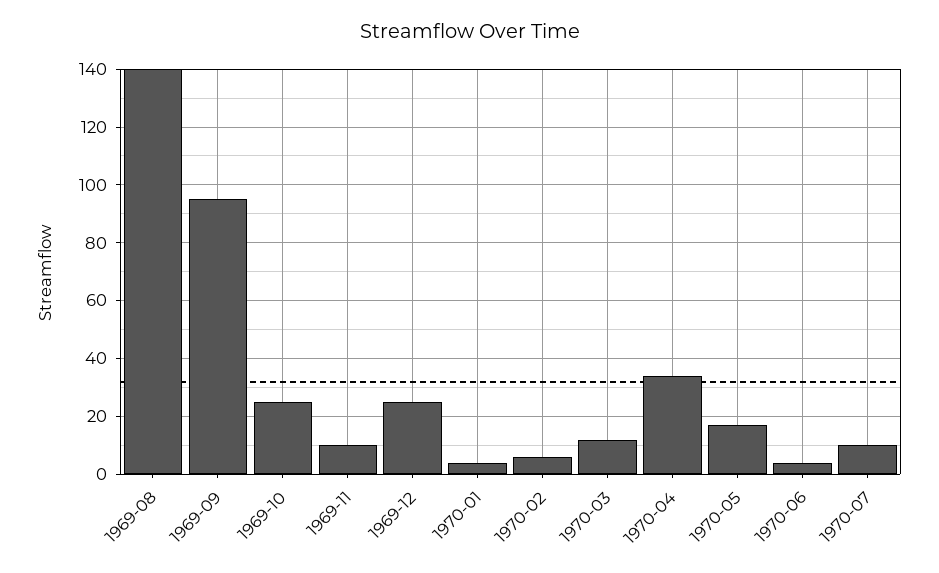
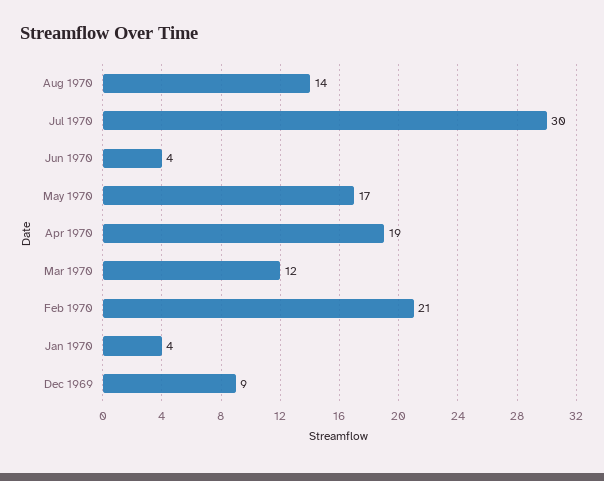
1969-08: 140 -> none
1969-09: 95 -> none
1969-10: 25 -> none
1969-11: 10 -> none
1969-12: 25 -> 9
1970-02: 5 -> 21
1970-04: 35 -> 19
1970-07: 10 -> 30
Aug 1970: none -> 14

